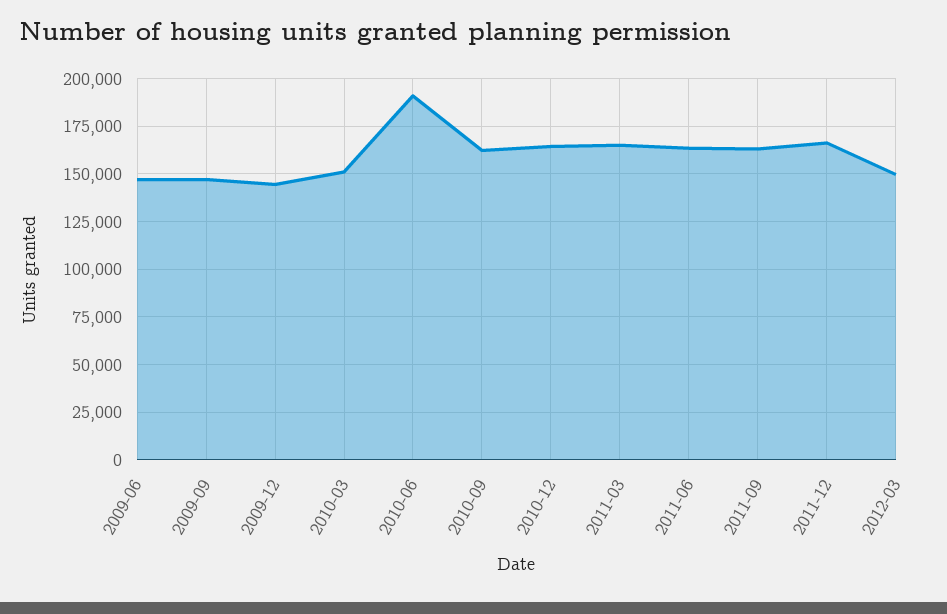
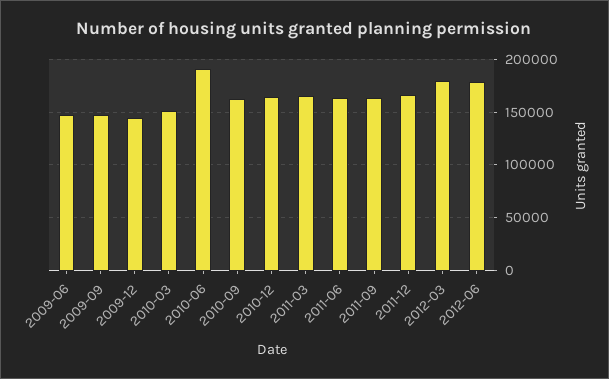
2012-03: 150000 -> 180000
2012-06: none -> 180000

